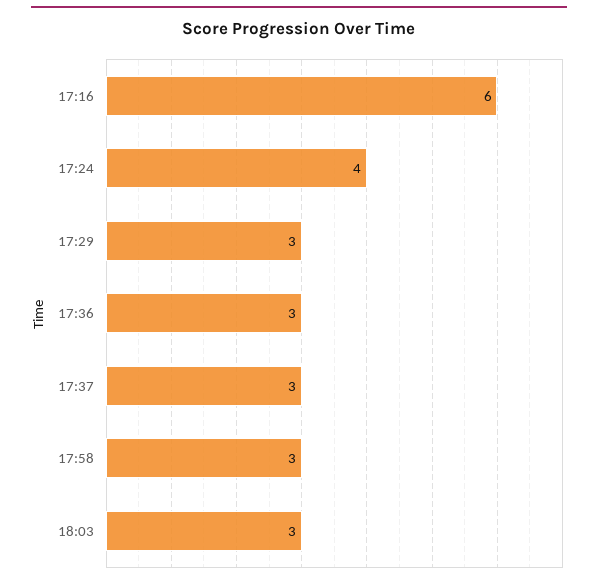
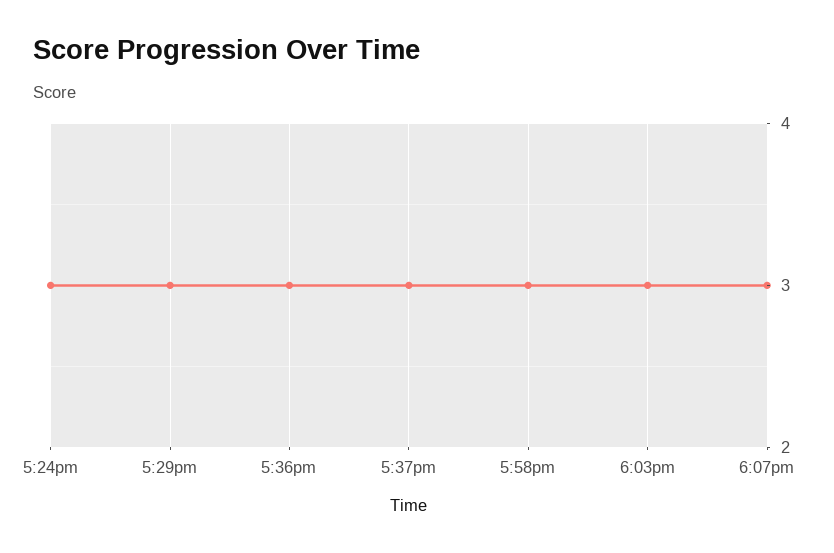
17:16: 6 -> none
17:24: 4 -> 3
6:07pm: none -> 3

